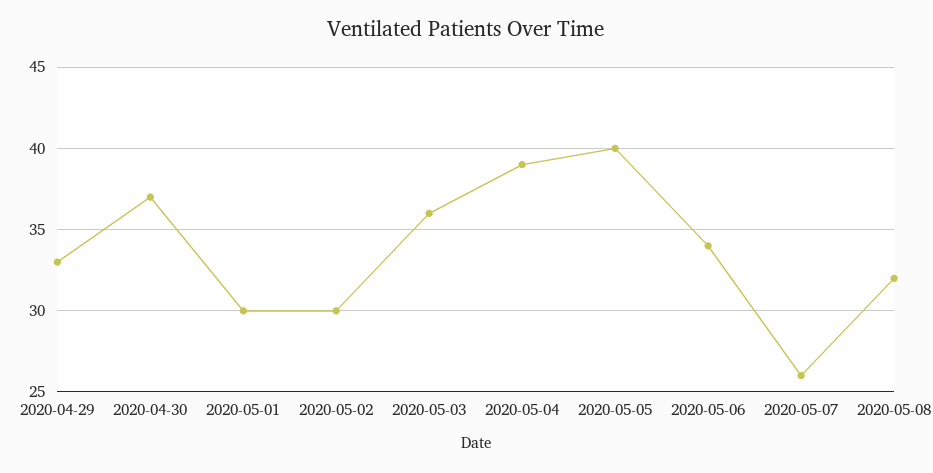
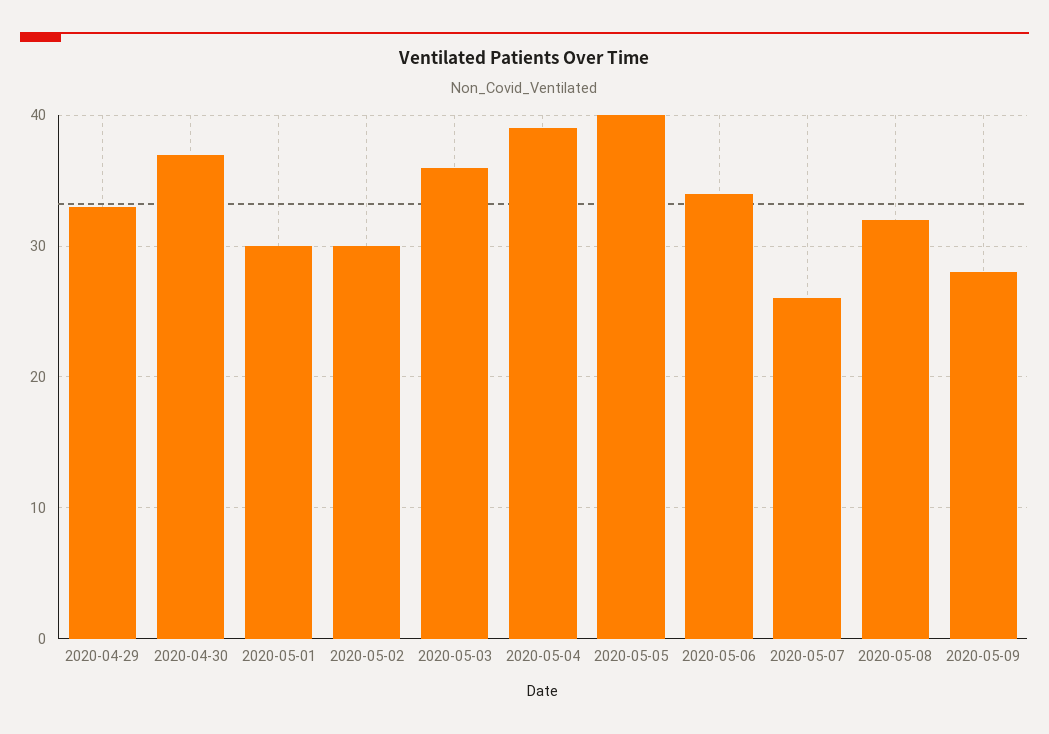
2020-05-09: none -> 28

